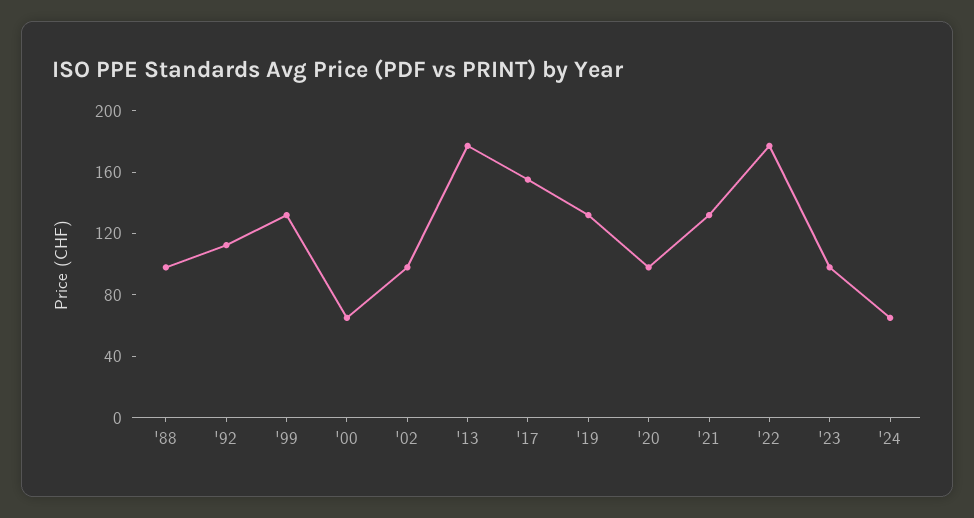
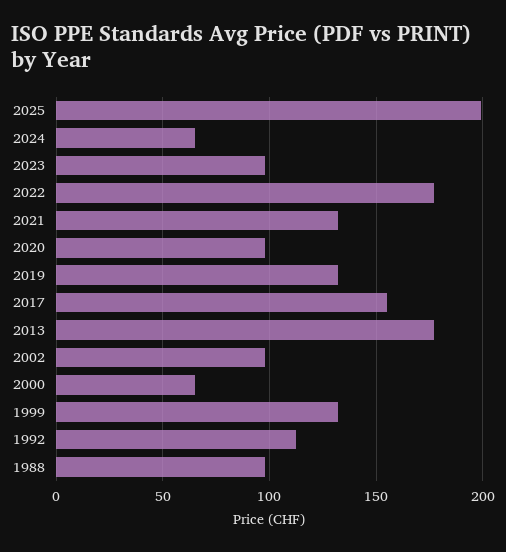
2025: none -> 200

